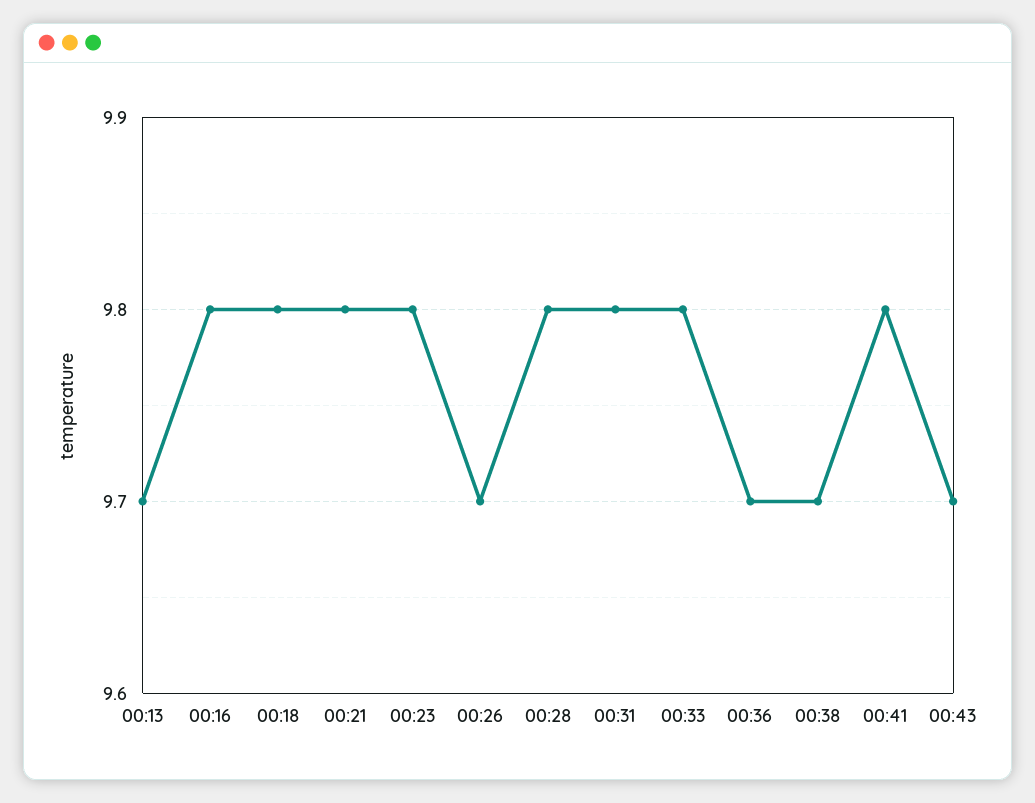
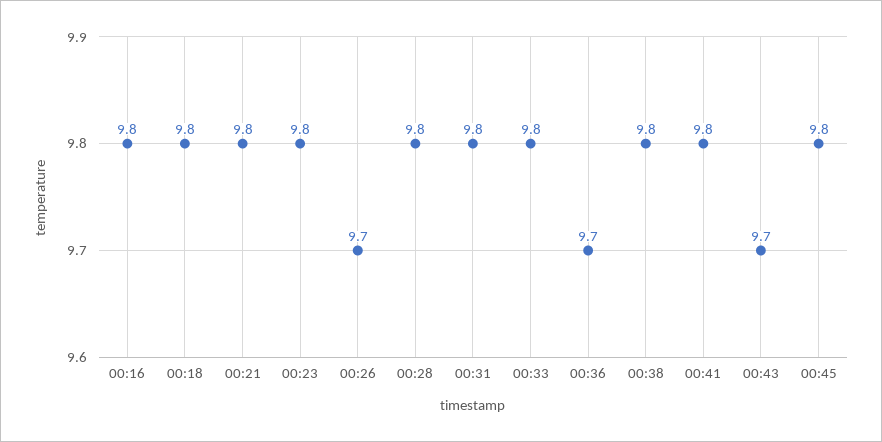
00:13: 9.7 -> none
00:38: 9.7 -> 9.8
00:45: none -> 9.8

